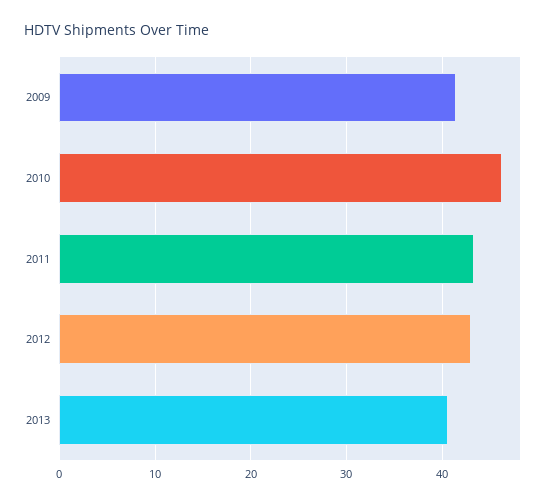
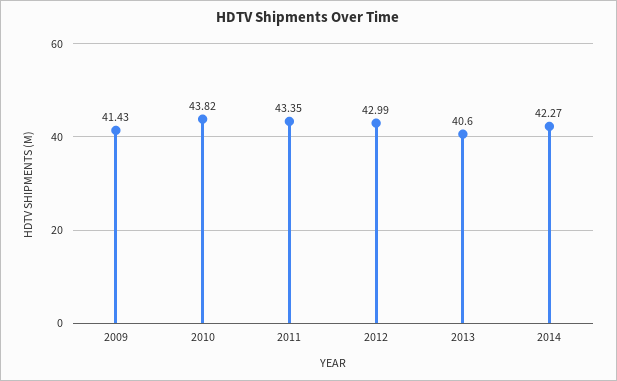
2010: 46 -> 43.82
2014: none -> 42.27

